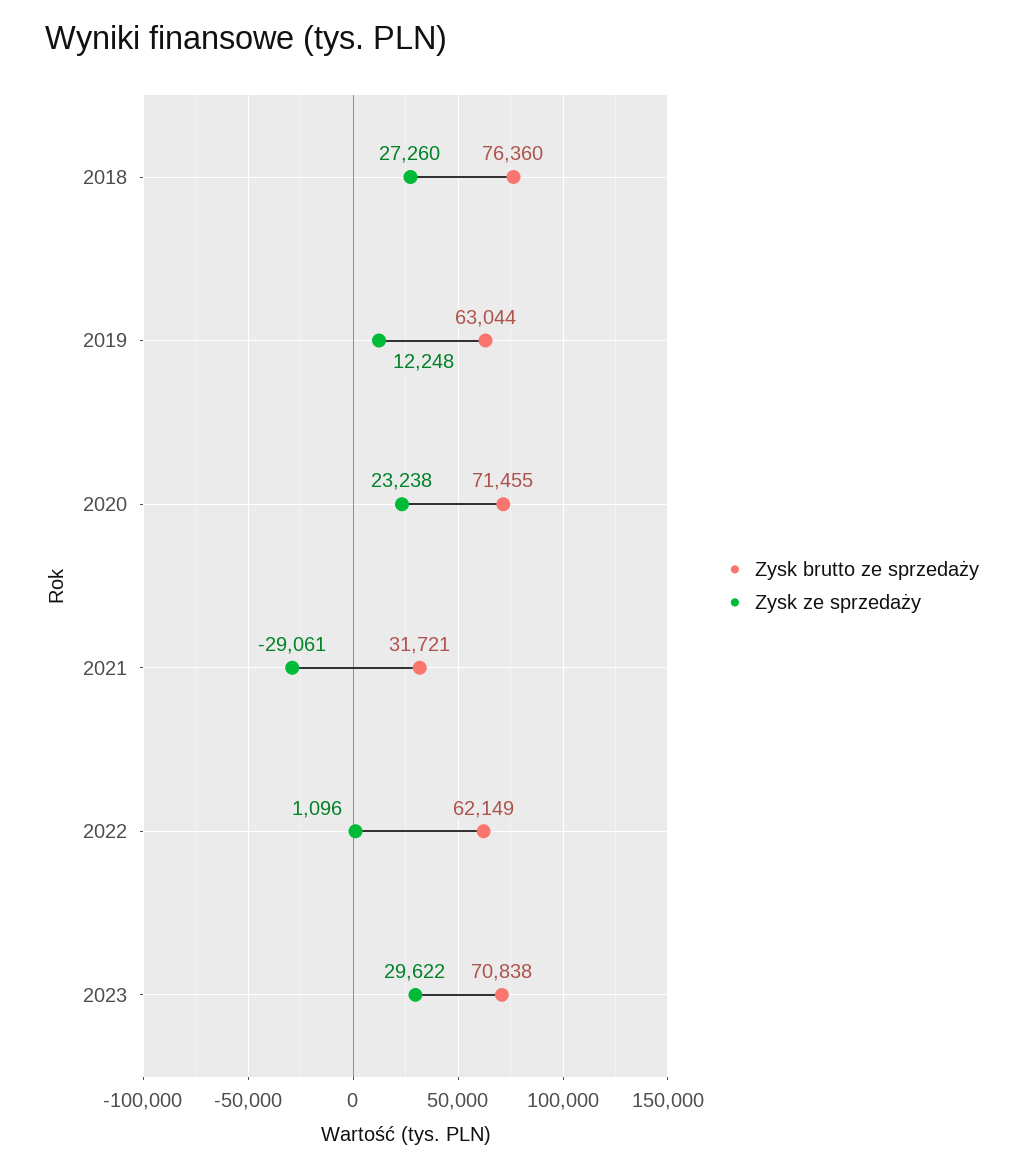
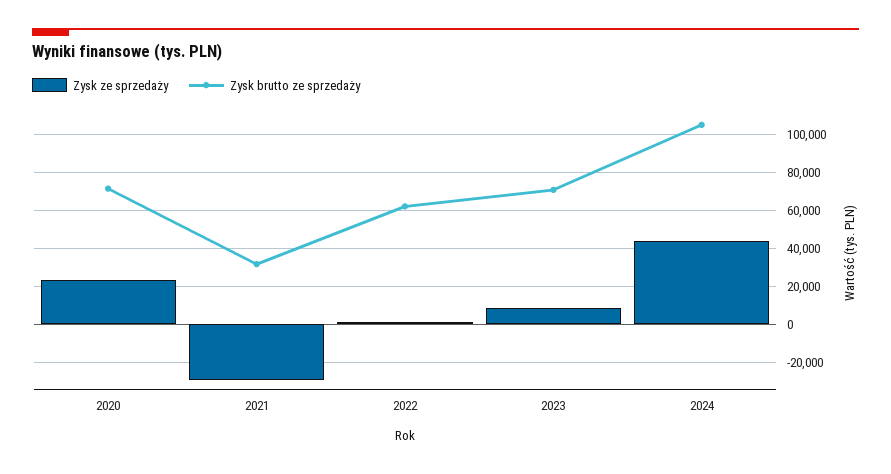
Zysk brutto ze sprzedaży, 2018: 76360 -> none
Zysk ze sprzedaży, 2018: 27260 -> none
Zysk brutto ze sprzedaży, 2019: 63044 -> none
Zysk ze sprzedaży, 2019: 12248 -> none
Zysk ze sprzedaży, 2023: 29622 -> 10000
Zysk ze sprzedaży, 2024: none -> 45000
Zysk brutto ze sprzedaży, 2024: none -> 105000

